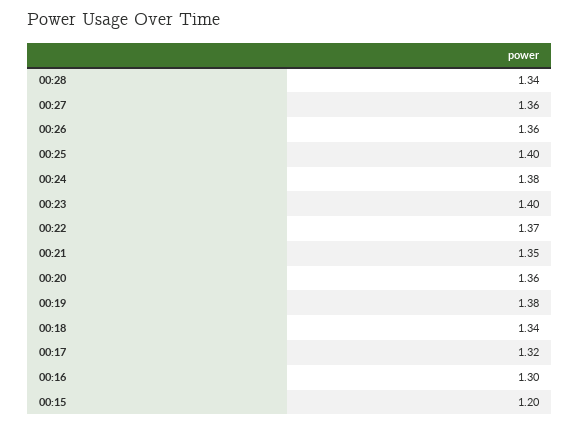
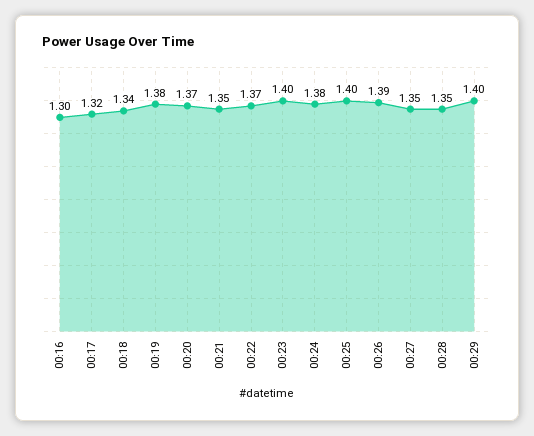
00:28: 1.34 -> 1.35
00:27: 1.36 -> 1.35
00:26: 1.36 -> 1.39
00:20: 1.36 -> 1.37
00:15: 1.2 -> none
00:29: none -> 1.4

